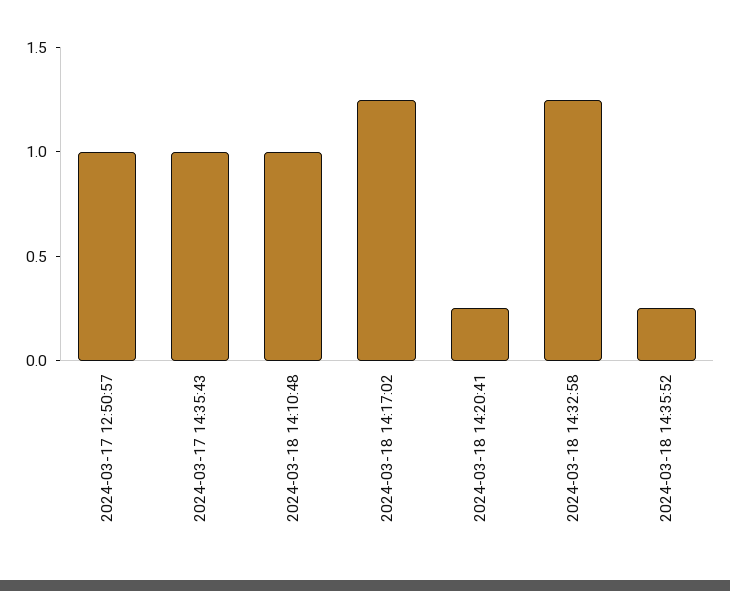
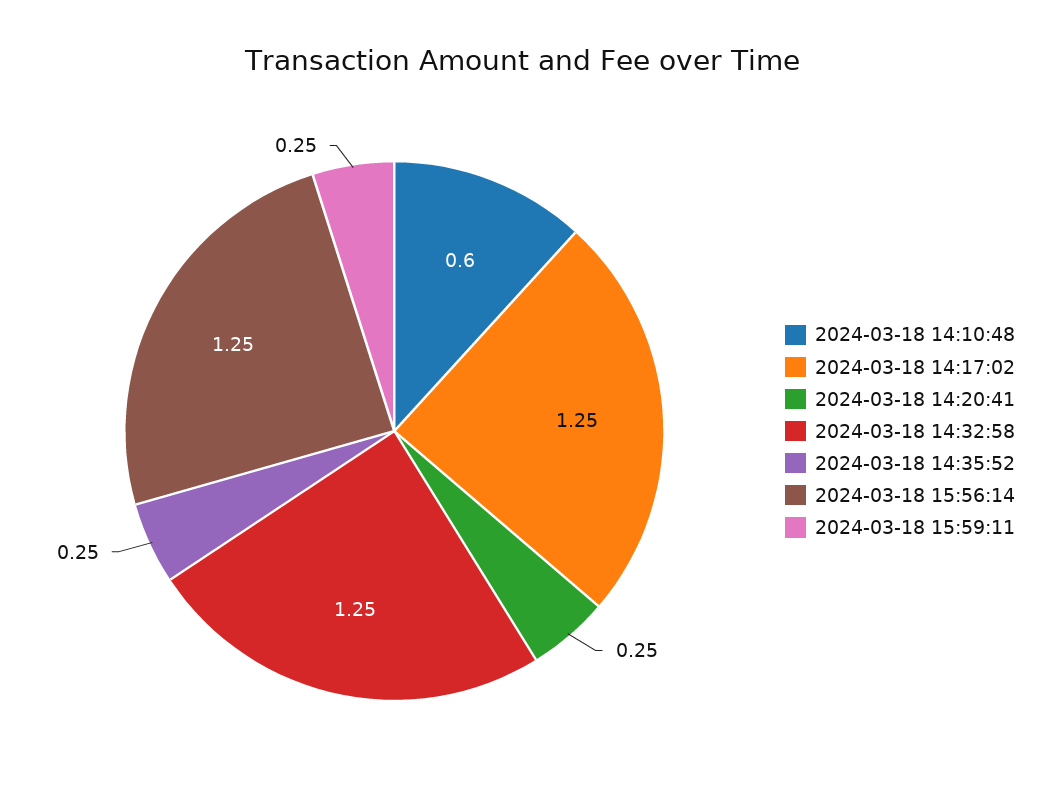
2024-03-17 12:50:57: 1 -> none
2024-03-17 14:35:43: 1 -> none
2024-03-18 14:10:48: 1 -> 0.6
2024-03-18 15:56:14: none -> 1.25
2024-03-18 15:59:11: none -> 0.25

